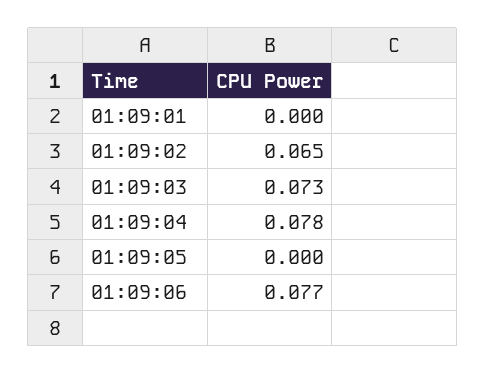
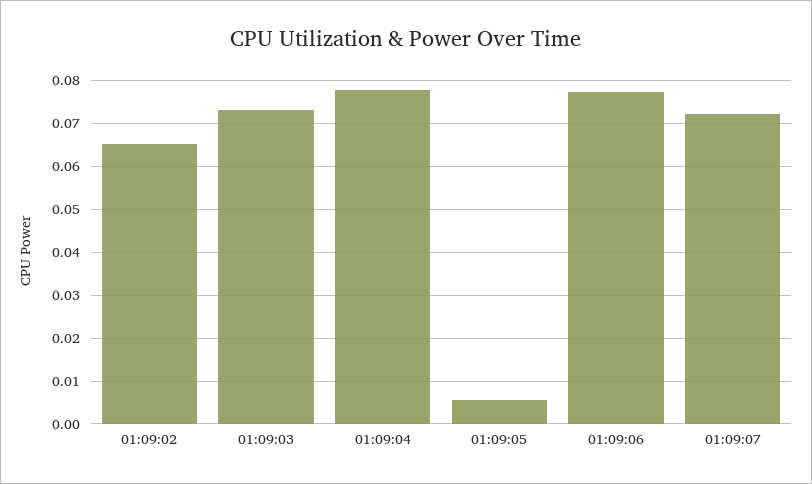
01:09:01: 0 -> none
01:09:05: 0 -> 0.006
01:09:07: none -> 0.072

